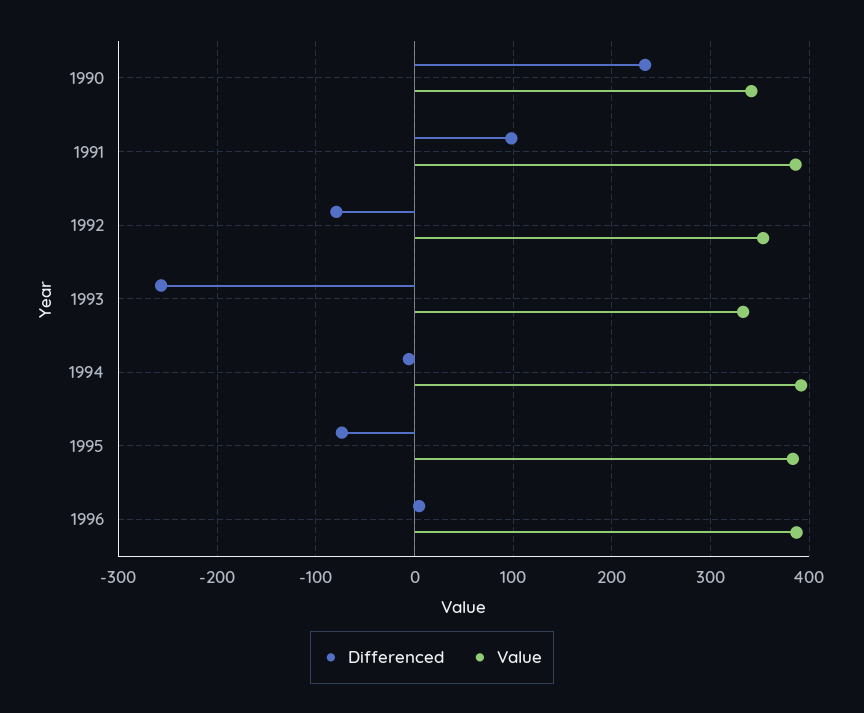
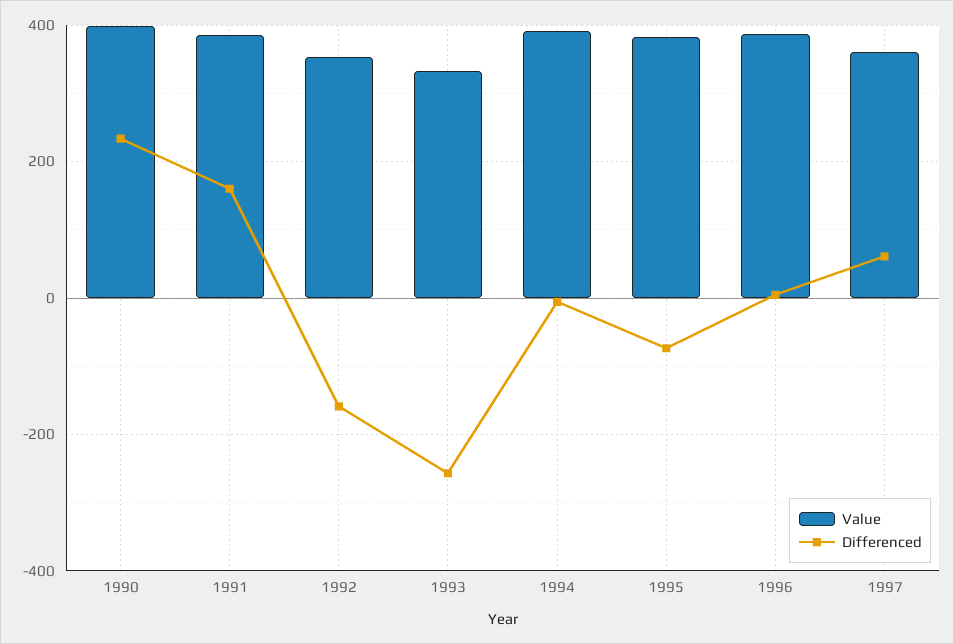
Value, 1990: 340 -> 400
Differenced, 1991: 100 -> 160
Differenced, 1992: -80 -> -160
Value, 1997: none -> 360
Differenced, 1997: none -> 60

